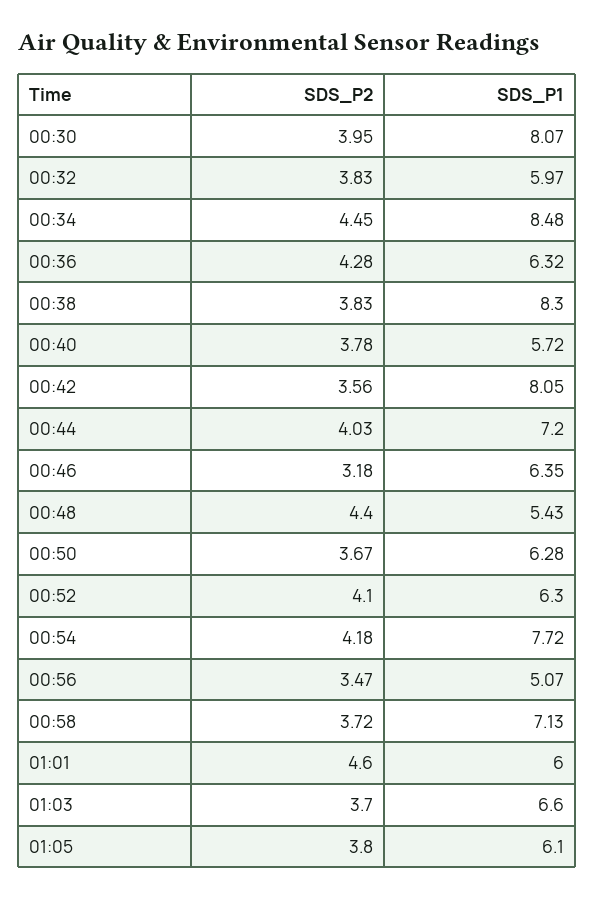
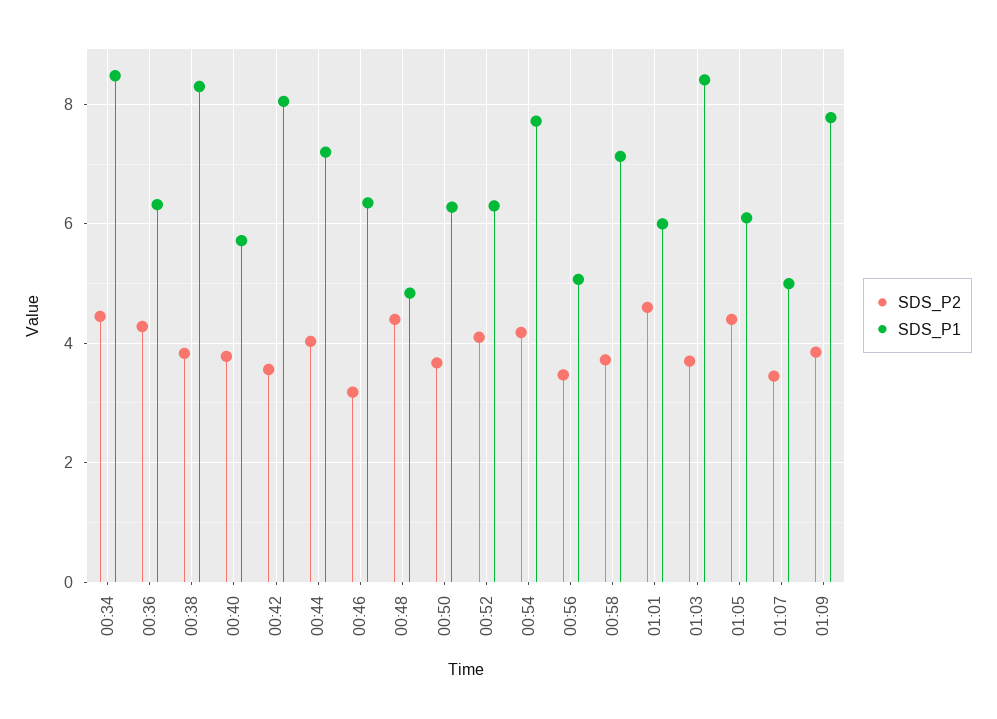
SDS_P2, 00:30: 3.95 -> none
SDS_P1, 00:30: 8.07 -> none
SDS_P2, 00:32: 3.83 -> none
SDS_P1, 00:32: 5.97 -> none
SDS_P1, 00:48: 5.43 -> 4.8
SDS_P1, 01:03: 6.6 -> 8.4
SDS_P2, 01:05: 3.8 -> 4.4
SDS_P2, 01:07: none -> 3.4
SDS_P1, 01:07: none -> 5
SDS_P2, 01:09: none -> 3.8
SDS_P1, 01:09: none -> 7.8

